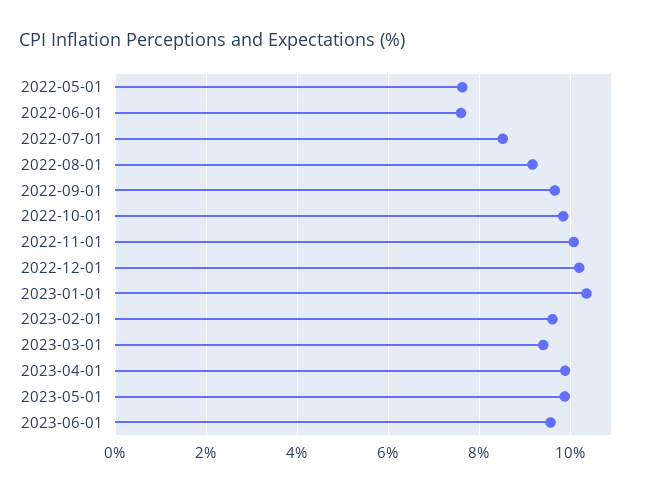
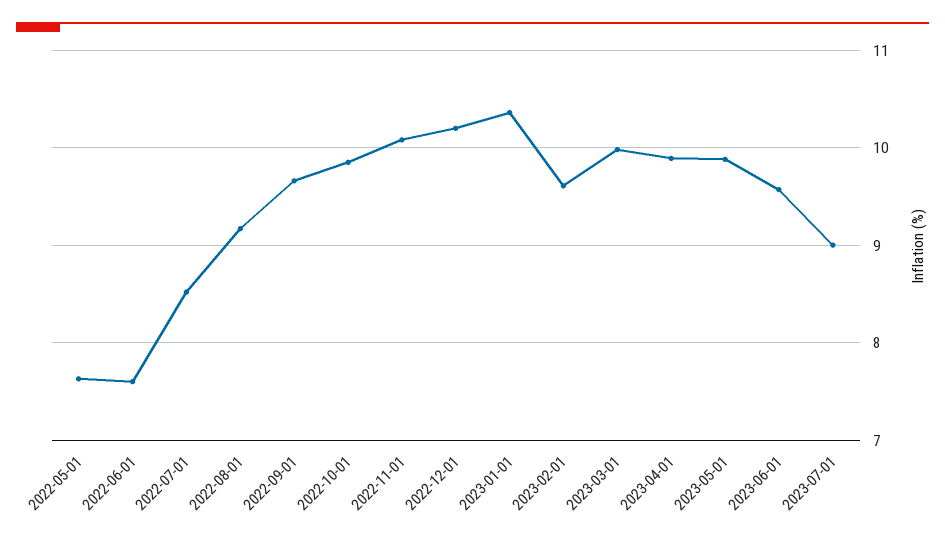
2023-03-01: 9.4 -> 10
2023-07-01: none -> 9

